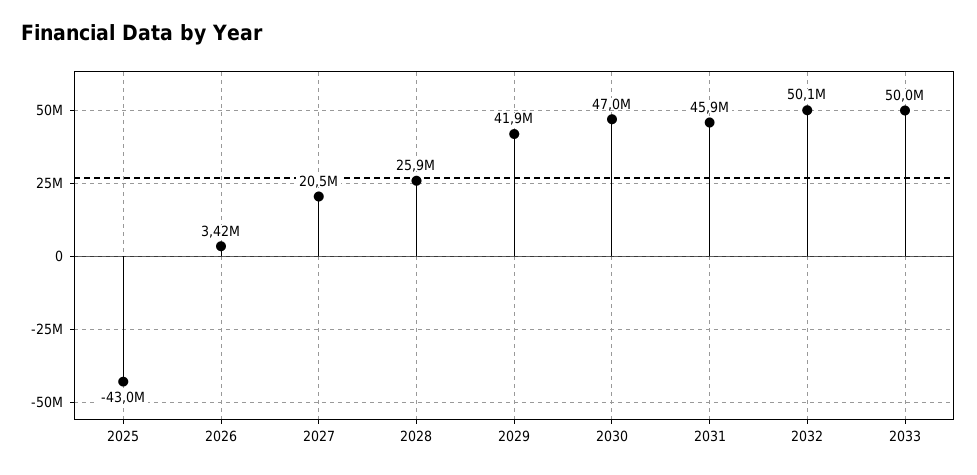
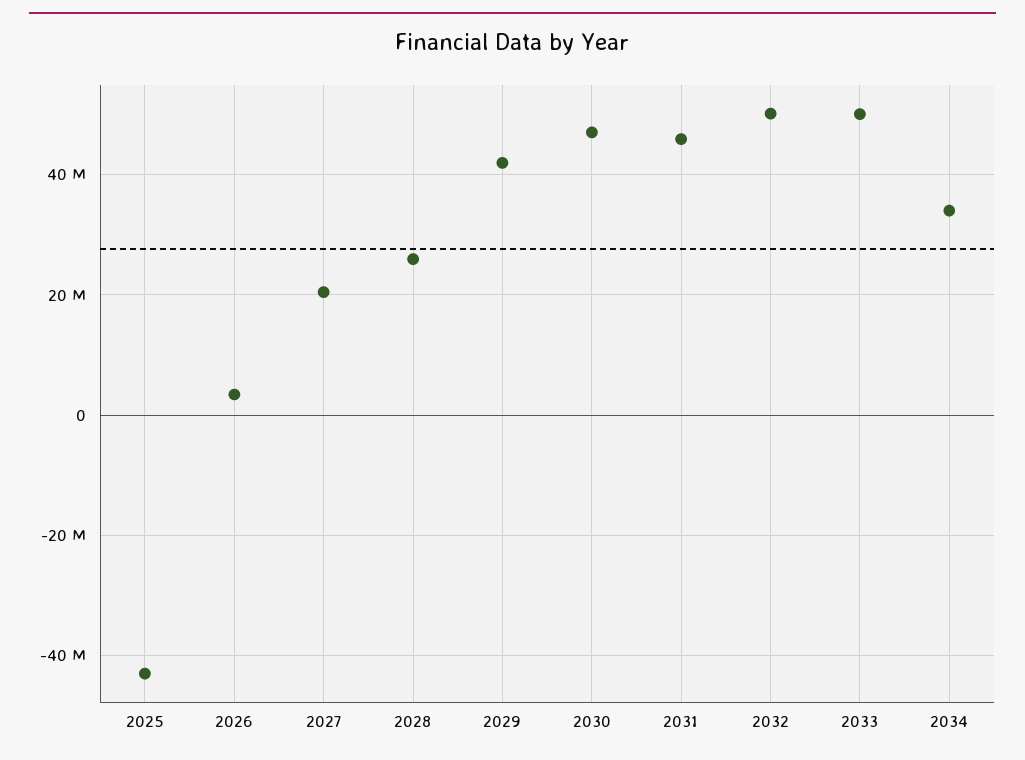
2034: none -> 34000000

